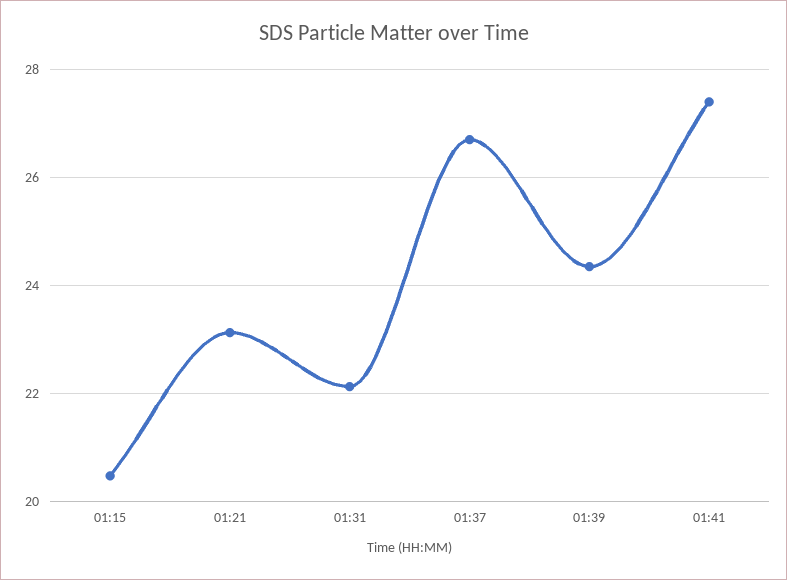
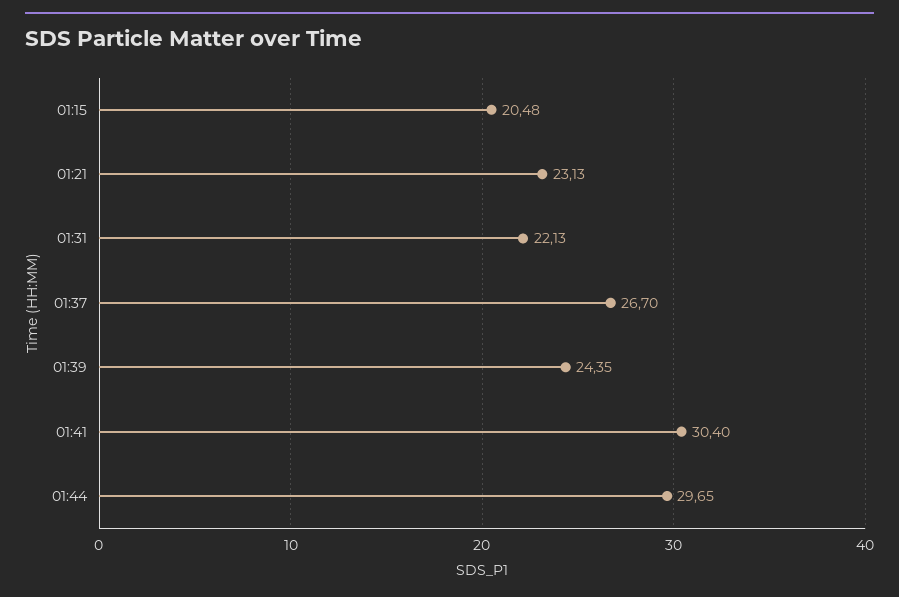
01:41: 27.4 -> 30.4
01:44: none -> 29.65

